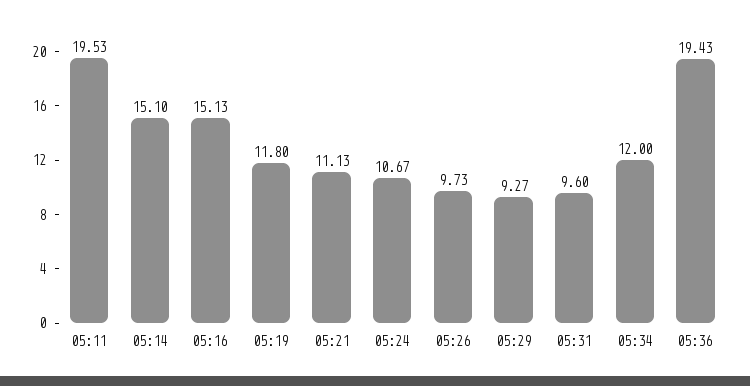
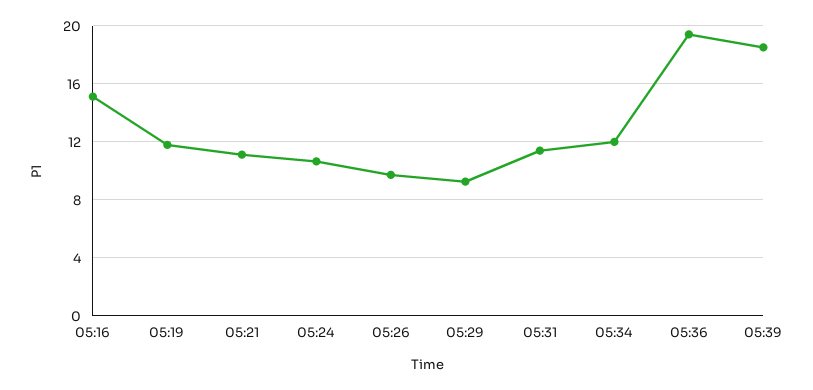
05:11: 19.53 -> none
05:14: 15.1 -> none
05:31: 9.6 -> 11.5
05:39: none -> 18.5

